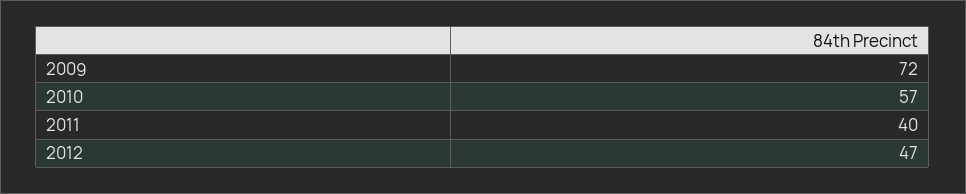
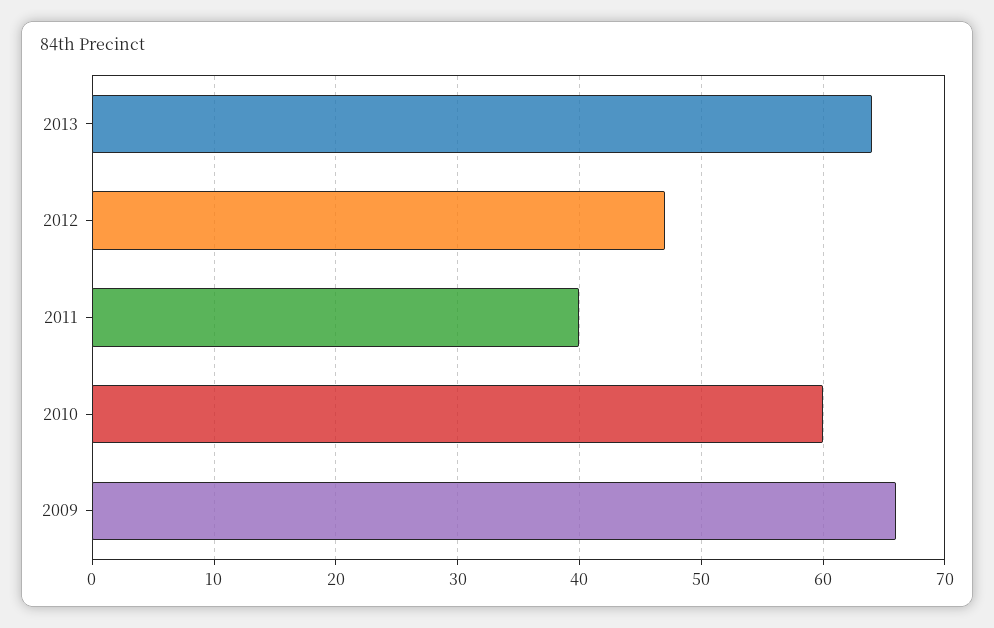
2009: 72 -> 66
2010: 57 -> 60
2013: none -> 64

